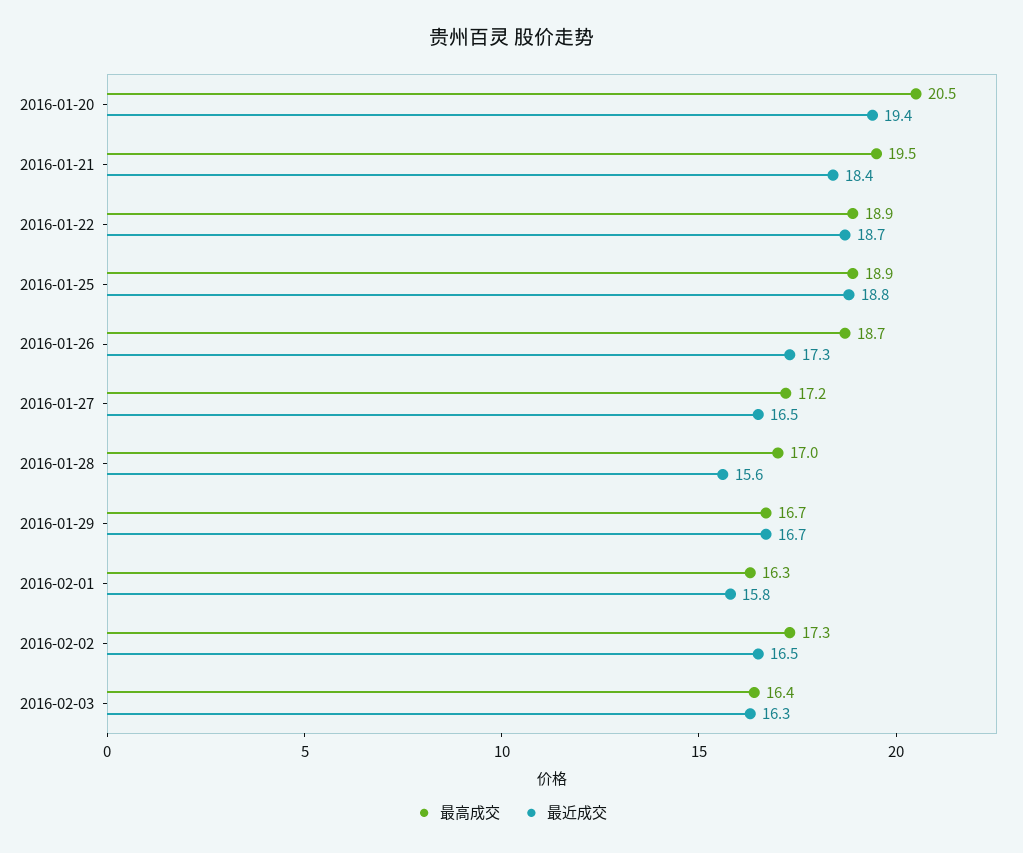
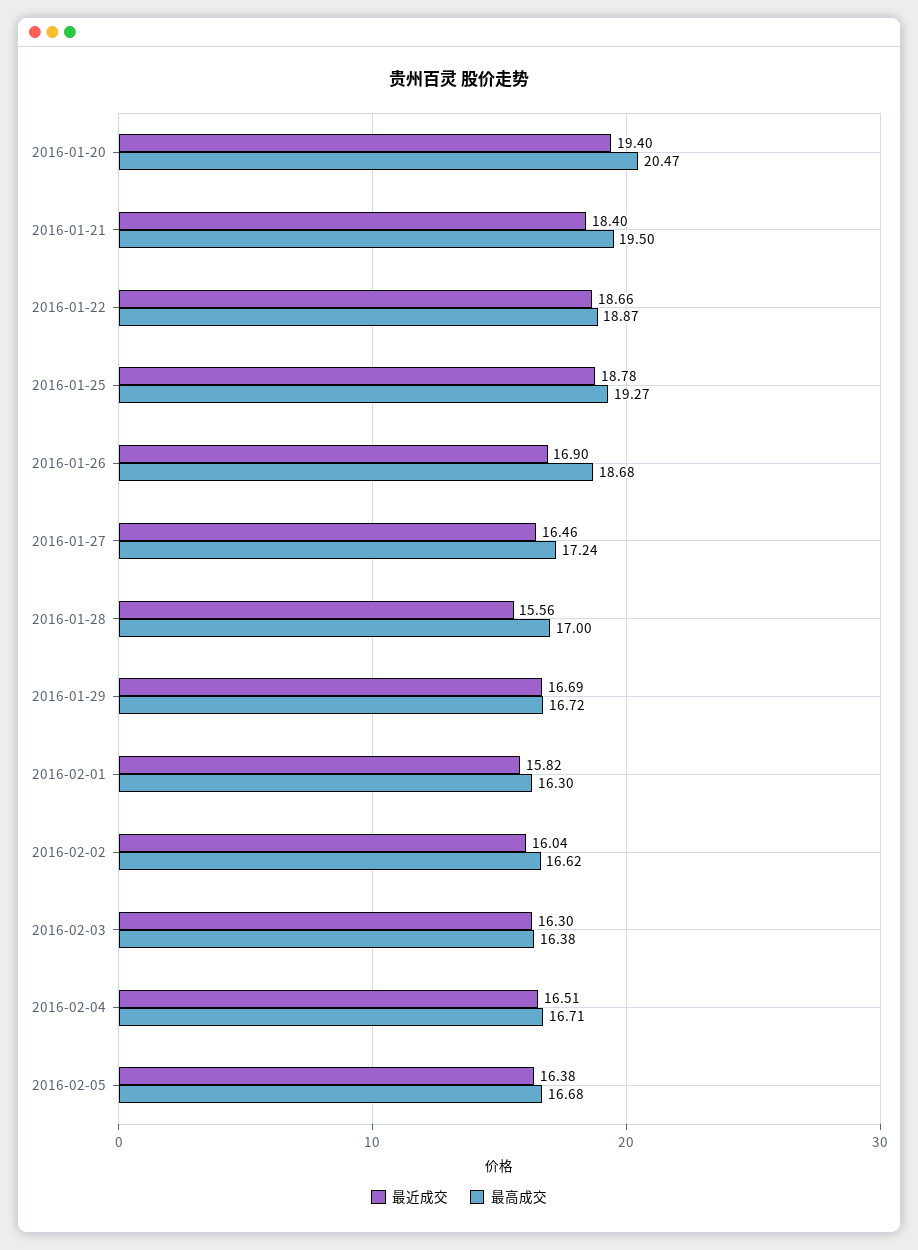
最高成交, 2016-01-25: 18.9 -> 19.27
最近成交, 2016-01-26: 17.3 -> 16.9
最高成交, 2016-02-02: 17.3 -> 16.62
最近成交, 2016-02-02: 16.5 -> 16.04
最近成交, 2016-02-04: none -> 16.51
最高成交, 2016-02-04: none -> 16.71
最近成交, 2016-02-05: none -> 16.38
最高成交, 2016-02-05: none -> 16.68

